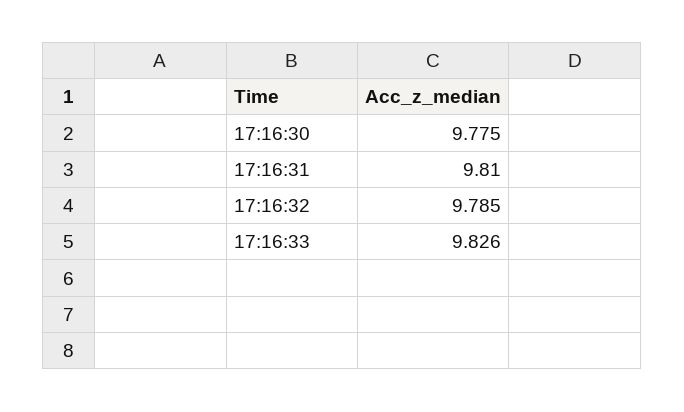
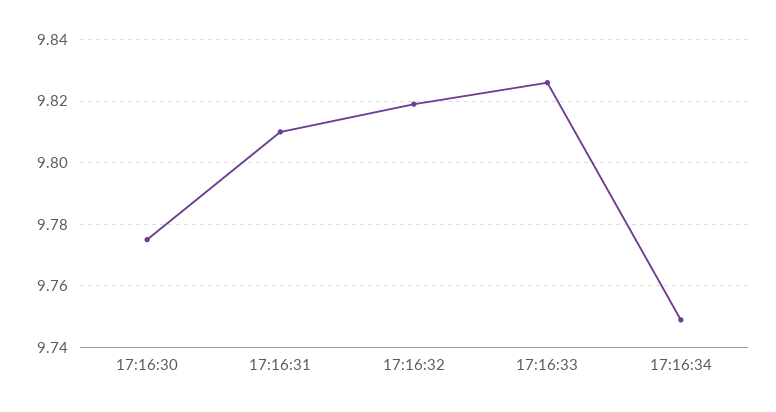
17:16:32: 9.785 -> 9.82
17:16:34: none -> 9.75

